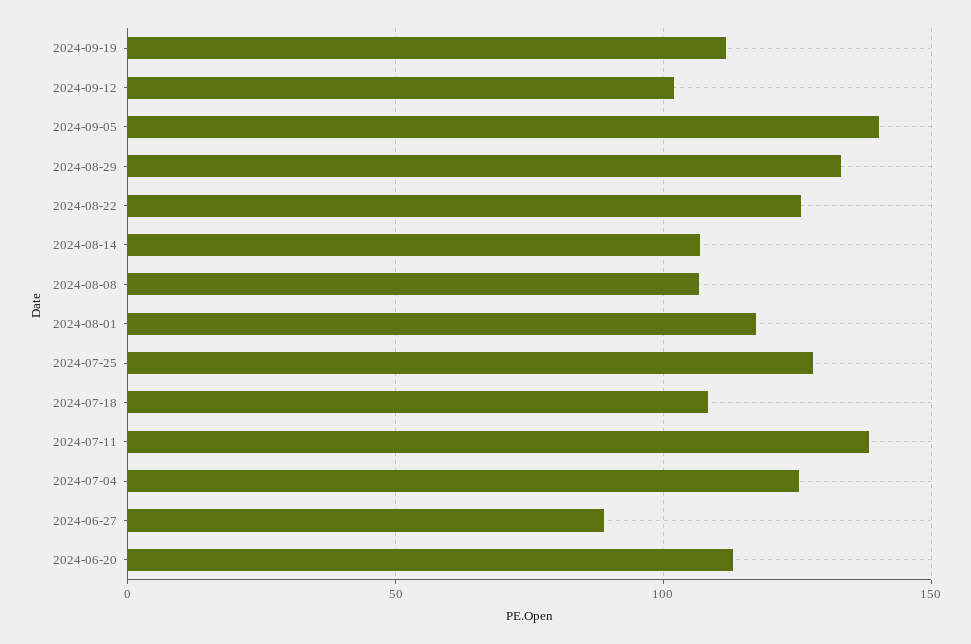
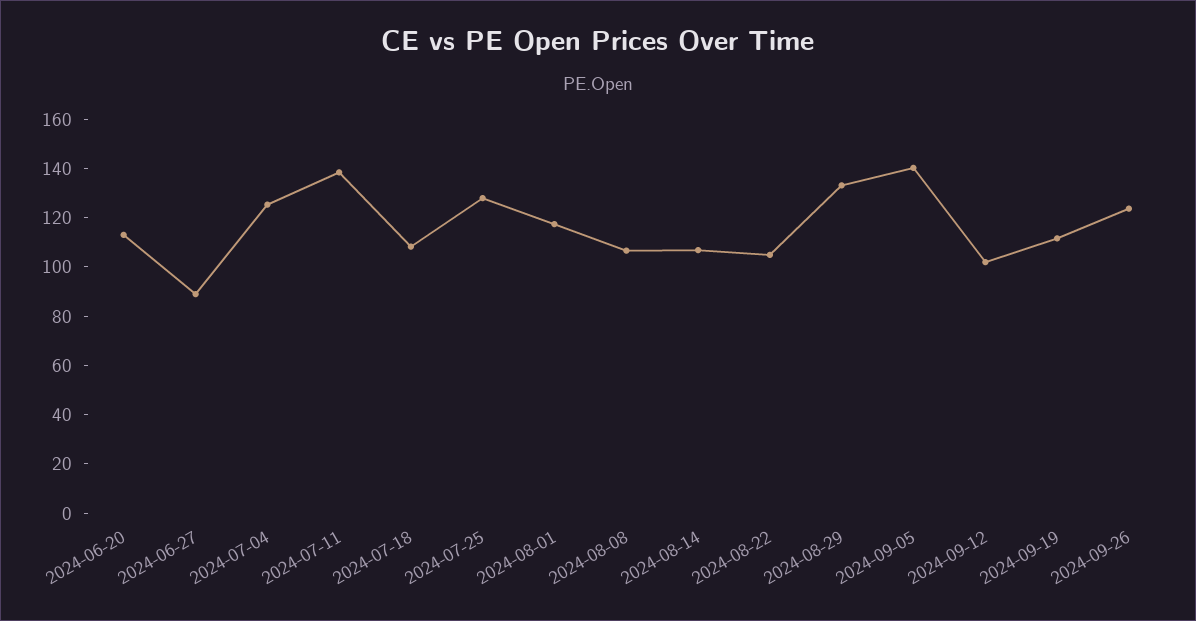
2024-08-22: 125 -> 105
2024-09-26: none -> 125

